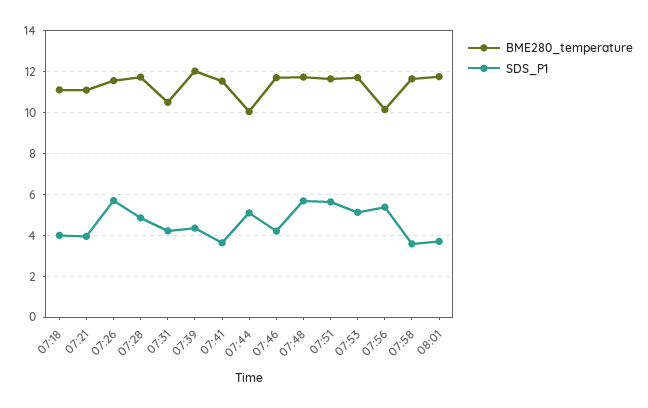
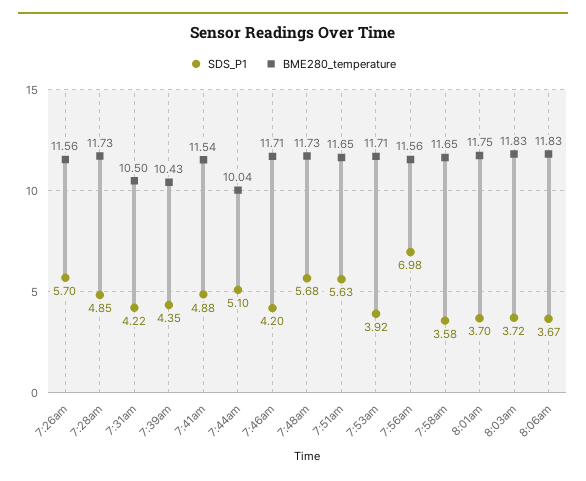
BME280_temperature, 07:18: 11 -> none
SDS_P1, 07:18: 4 -> none
BME280_temperature, 07:21: 11 -> none
SDS_P1, 07:21: 4 -> none
BME280_temperature, 07:39: 12 -> 10.43
SDS_P1, 07:41: 3.5 -> 4.88
SDS_P1, 07:53: 5 -> 3.92
BME280_temperature, 07:56: 10 -> 11.56
SDS_P1, 07:56: 5.5 -> 6.98
SDS_P1, 8:03am: none -> 3.72
BME280_temperature, 8:03am: none -> 11.83
SDS_P1, 8:06am: none -> 3.67
BME280_temperature, 8:06am: none -> 11.83

